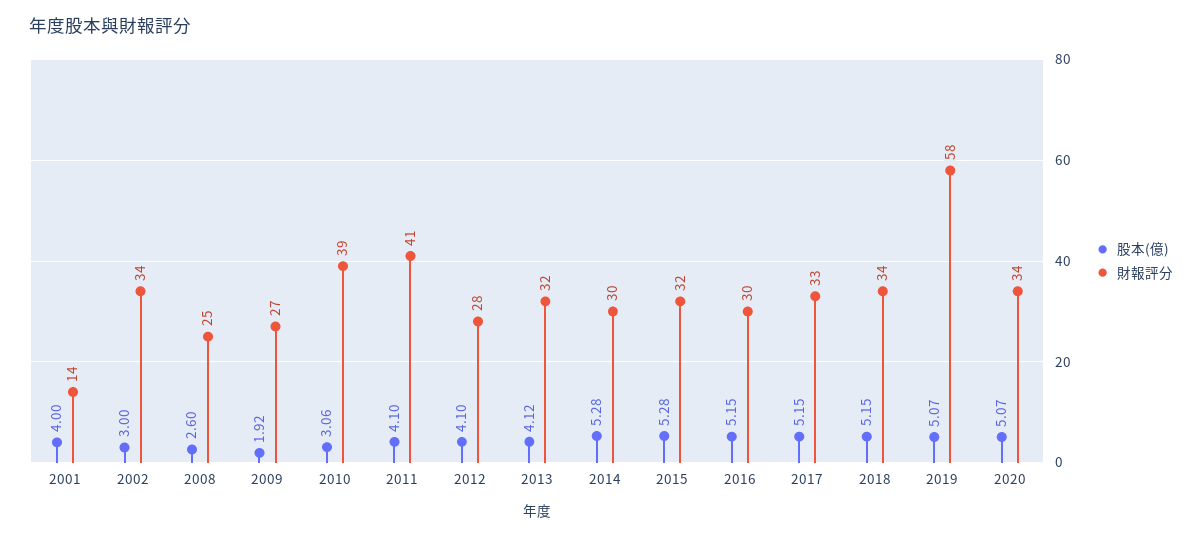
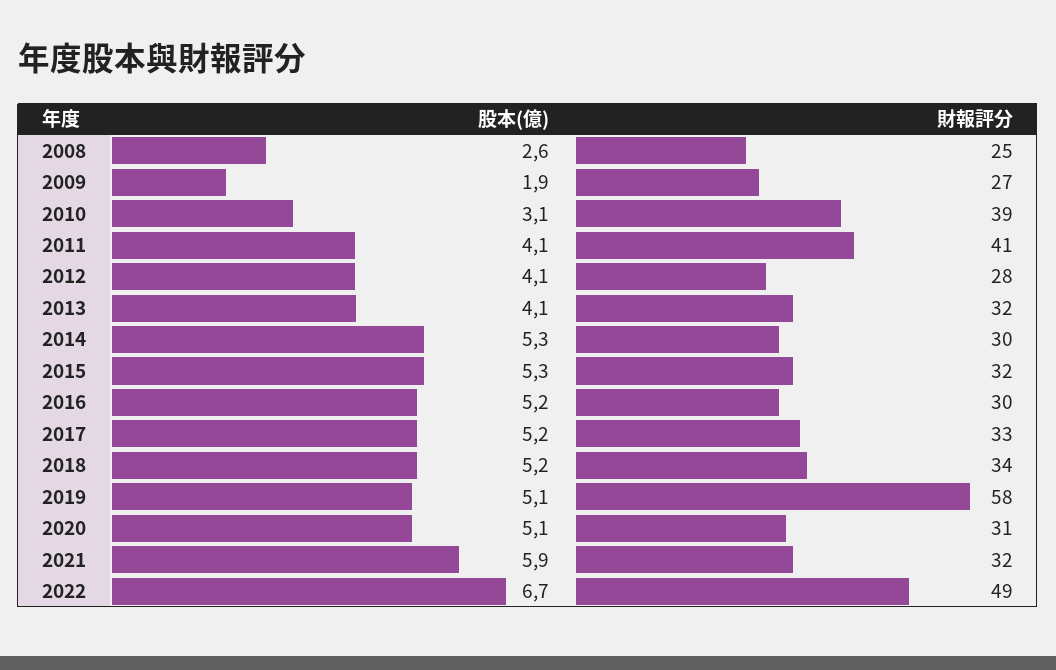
股本(億), 2001: 4 -> none
財報評分, 2001: 14 -> none
股本(億), 2002: 3 -> none
財報評分, 2002: 34 -> none
財報評分, 2020: 34 -> 31
股本(億), 2021: none -> 5.9
財報評分, 2021: none -> 32
股本(億), 2022: none -> 6.7
財報評分, 2022: none -> 49

